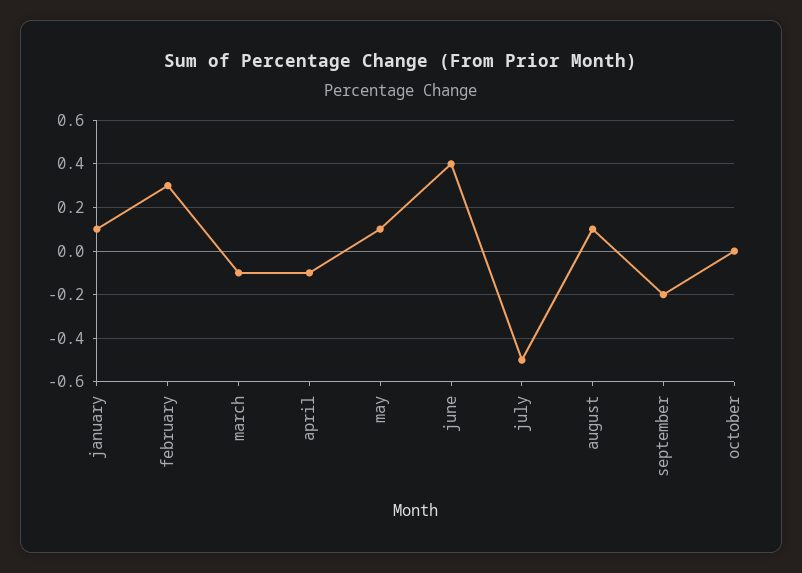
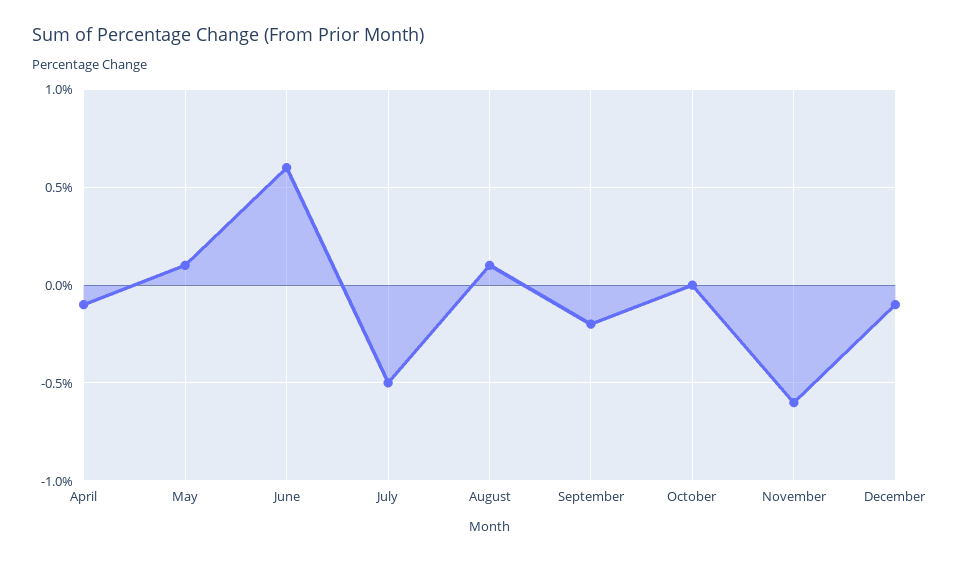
january: 0.1 -> none
february: 0.3 -> none
march: -0.1 -> none
june: 0.4 -> 0.6
November: none -> -0.6
December: none -> -0.1

